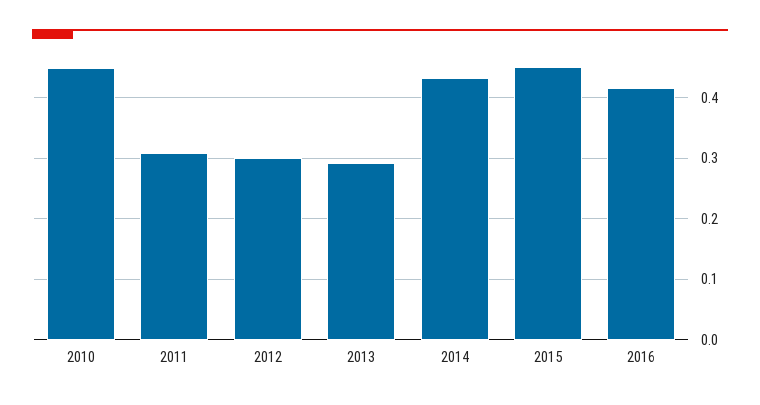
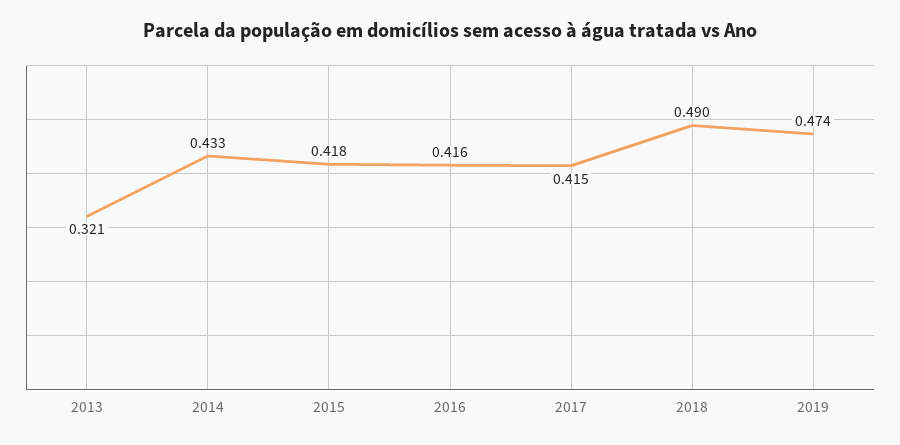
2010: 0.45 -> none
2011: 0.31 -> none
2012: 0.3 -> none
2013: 0.29 -> 0.321
2015: 0.45 -> 0.418
2017: none -> 0.415
2018: none -> 0.49
2019: none -> 0.474

